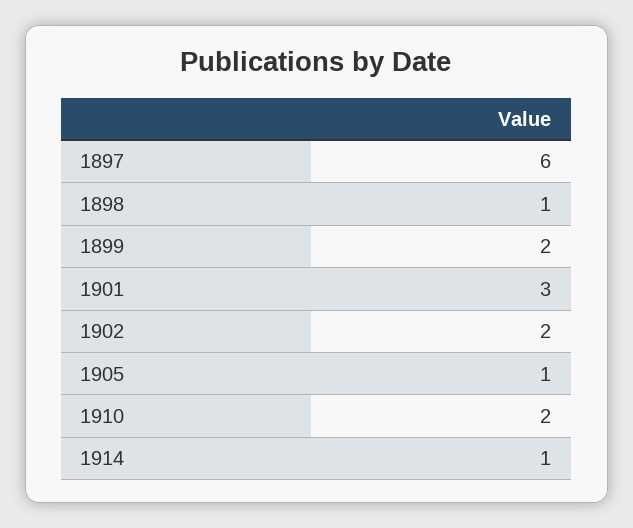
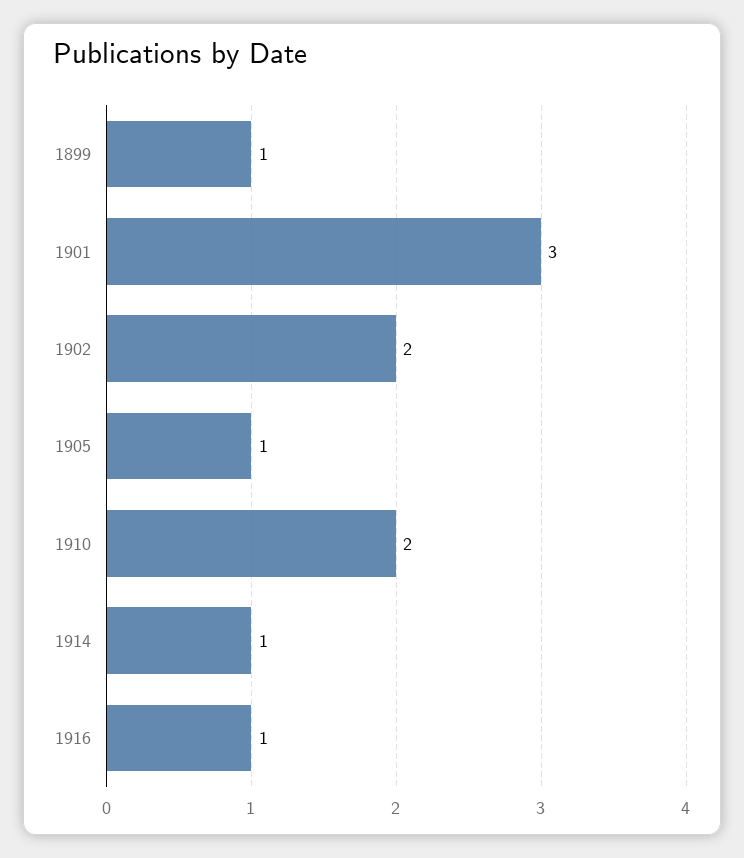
1897: 6 -> none
1898: 1 -> none
1899: 2 -> 1
1916: none -> 1

